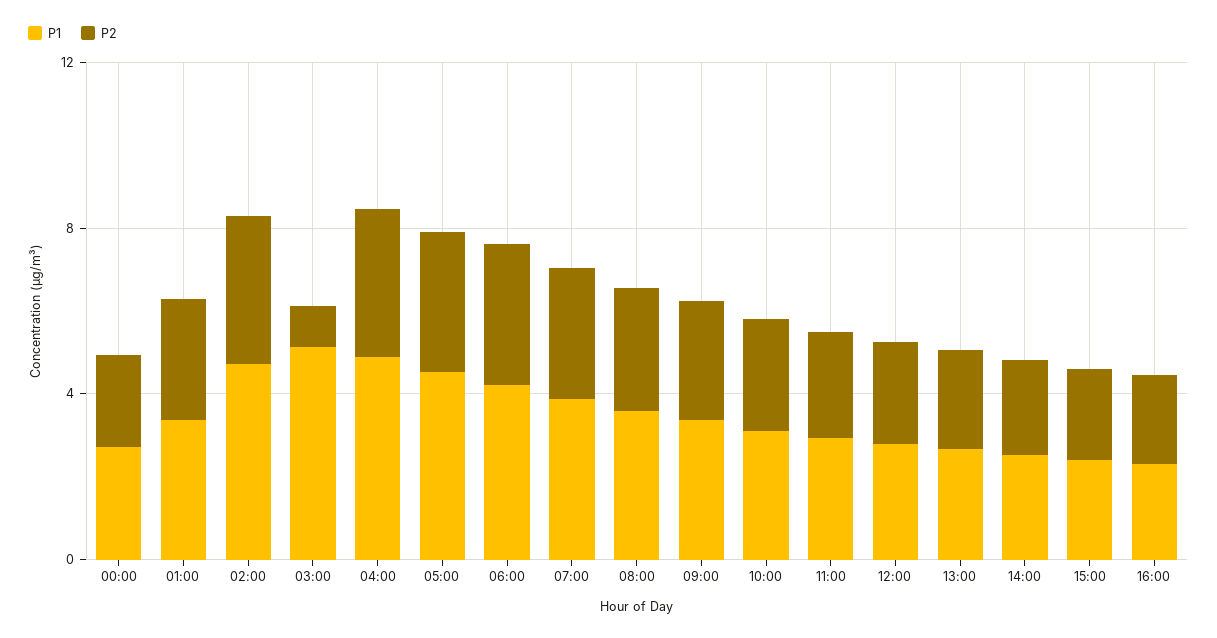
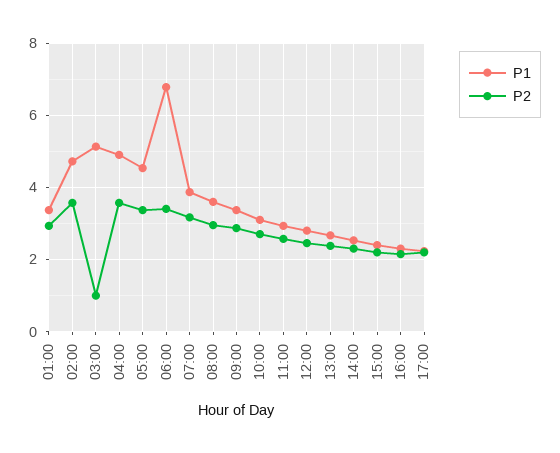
P1, 00:00: 3 -> none
P2, 00:00: 2 -> none
P1, 06:00: 4 -> 6.8
P1, 17:00: none -> 2.2
P2, 17:00: none -> 2.2

